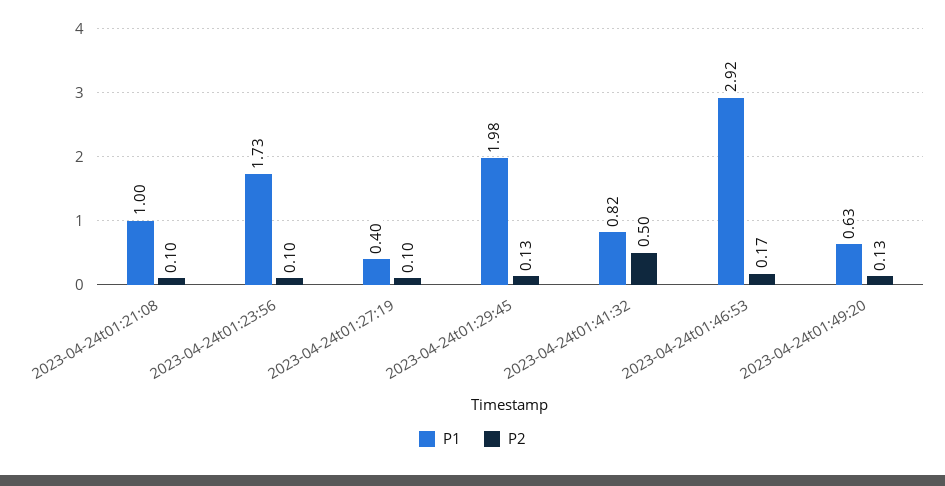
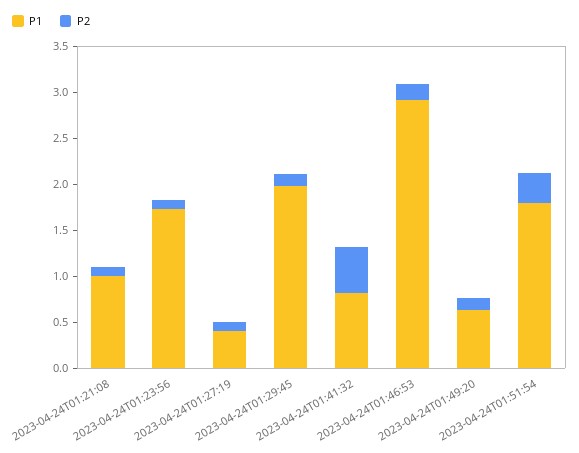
P1, 2023-04-24T01:51:54: none -> 1.8
P2, 2023-04-24T01:51:54: none -> 0.3

